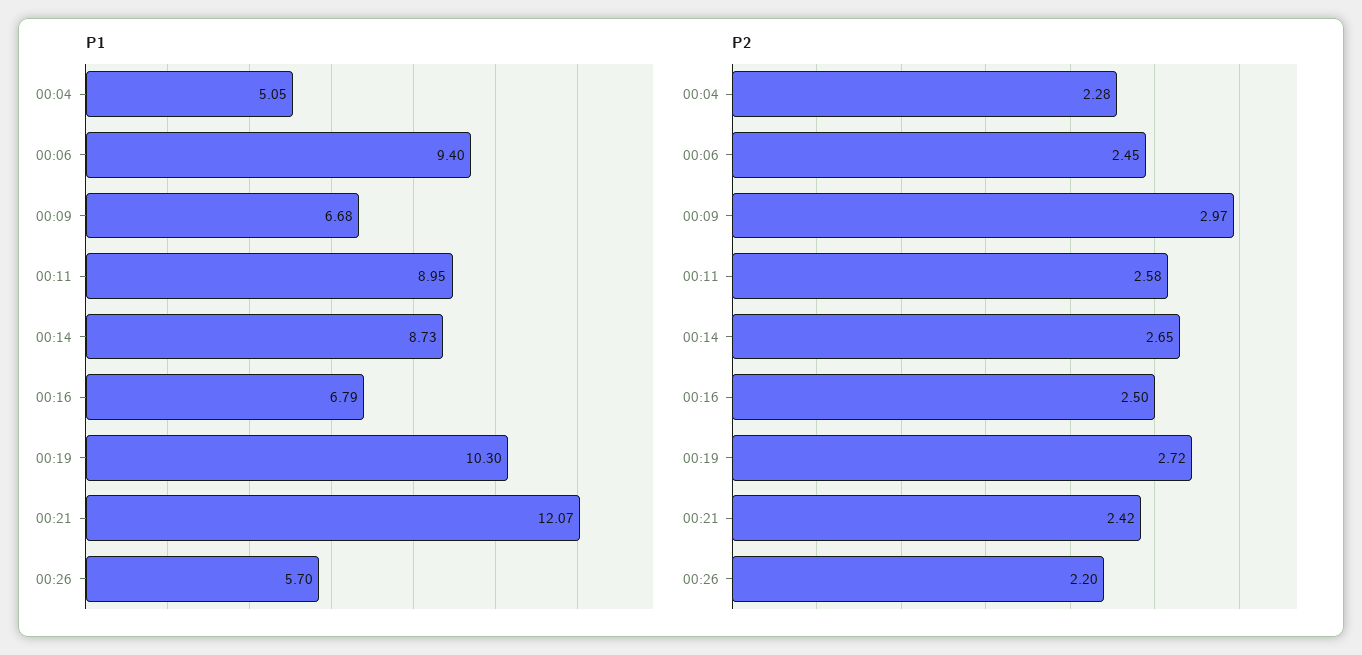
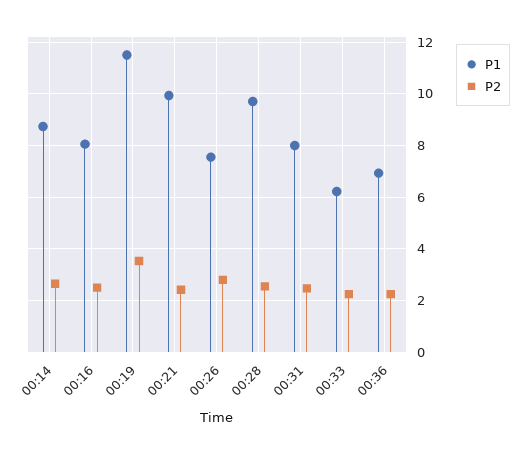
P1, 00:04: 5.05 -> none
P1, 00:06: 9.4 -> none
P1, 00:09: 6.68 -> none
P1, 00:11: 8.95 -> none
P1, 00:16: 6.79 -> 8
P1, 00:19: 10.3 -> 11.5
P1, 00:21: 12.07 -> 10
P1, 00:26: 5.7 -> 7.5
P2, 00:04: 2.28 -> none
P2, 00:06: 2.45 -> none
P2, 00:09: 2.97 -> none
P2, 00:11: 2.58 -> none
P2, 00:19: 2.72 -> 3.5
P2, 00:26: 2.2 -> 2.75
P1, 00:28: none -> 9.75
P2, 00:28: none -> 2.5
P1, 00:31: none -> 8
P2, 00:31: none -> 2.5
P1, 00:33: none -> 6.25
P2, 00:33: none -> 2.25
P1, 00:36: none -> 7
P2, 00:36: none -> 2.25

